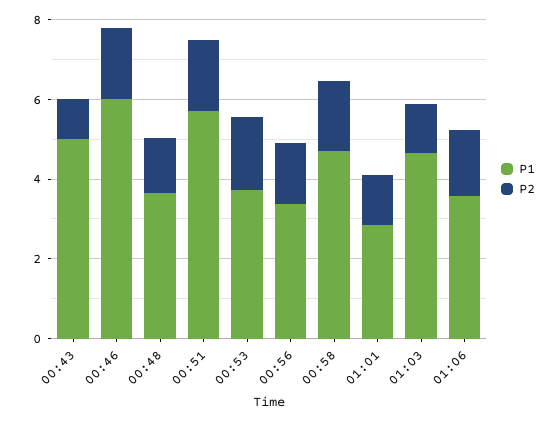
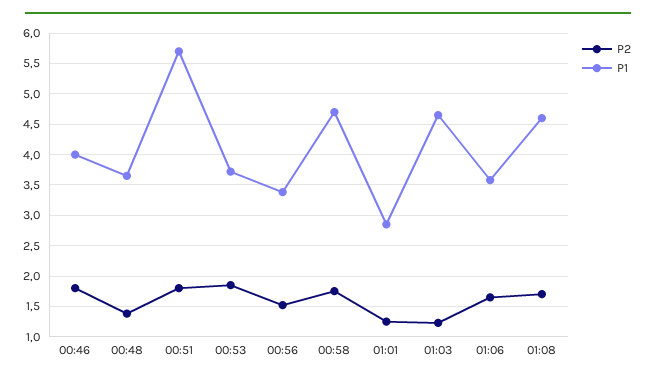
P1, 00:43: 5 -> none
P2, 00:43: 1 -> none
P1, 00:46: 6 -> 4
P2, 01:08: none -> 1.7
P1, 01:08: none -> 4.6

